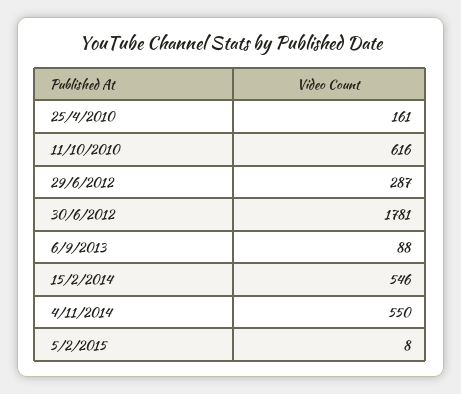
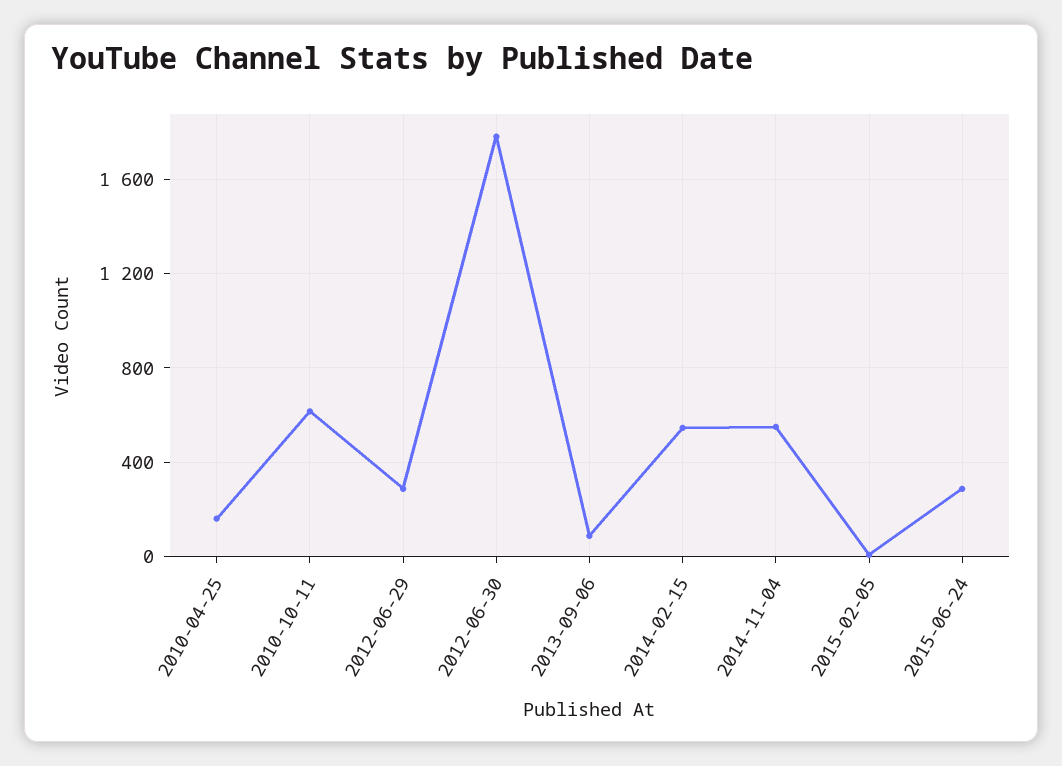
2015-06-24: none -> 300

